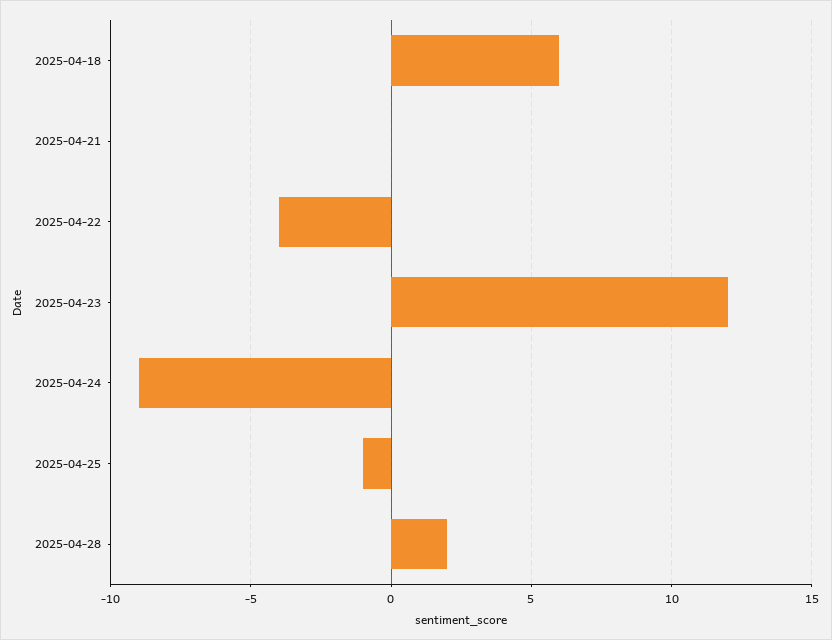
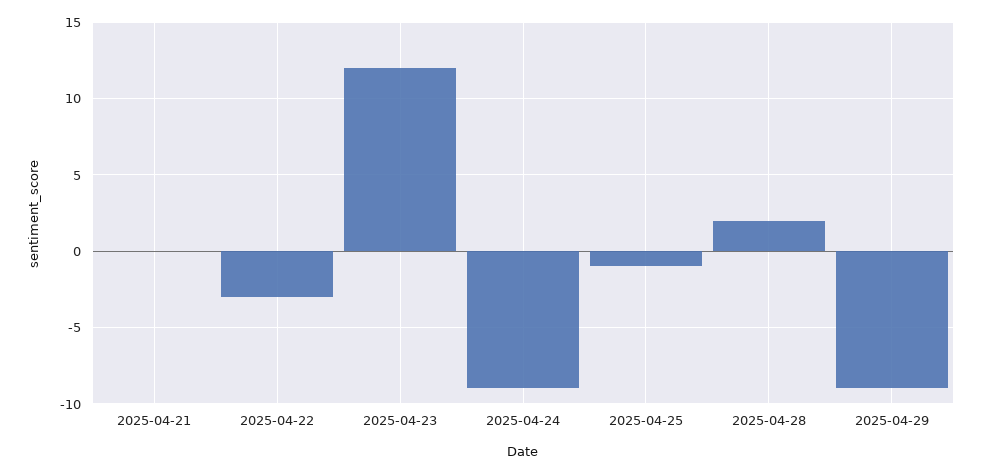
2025-04-18: 6 -> none
2025-04-22: -4 -> -3
2025-04-29: none -> -9

